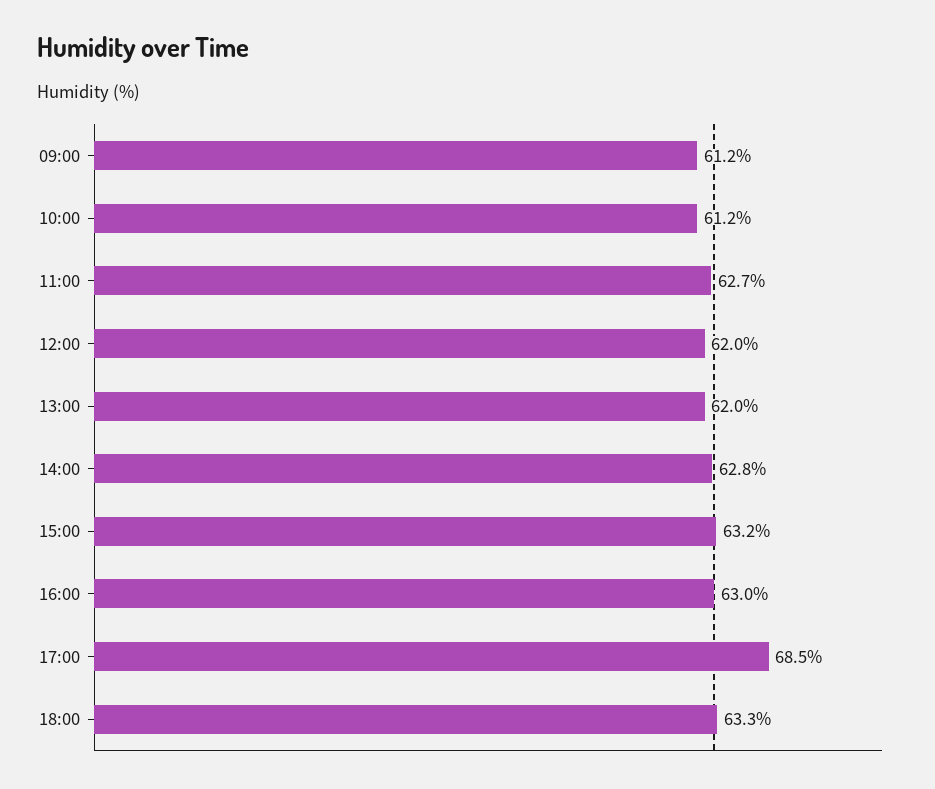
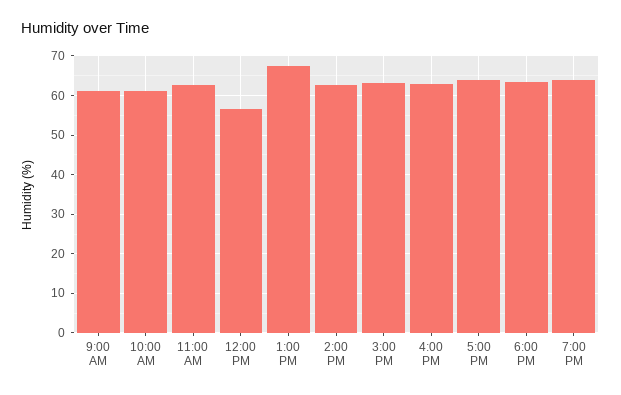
12:00: 62 -> 56
13:00: 62 -> 68
17:00: 68.5 -> 64
7:00 PM: none -> 64

